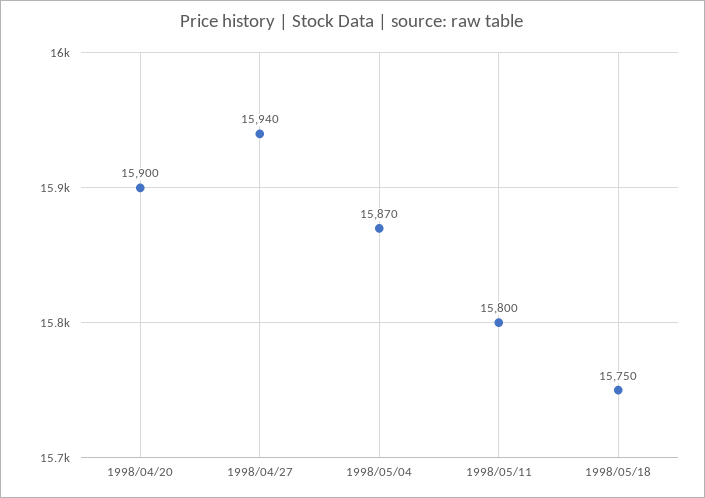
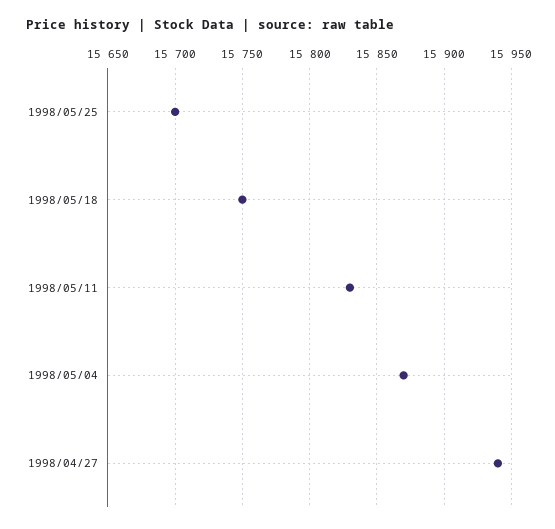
1998/04/20: 15900 -> none
1998/05/11: 15800 -> 15830
1998/05/25: none -> 15700

